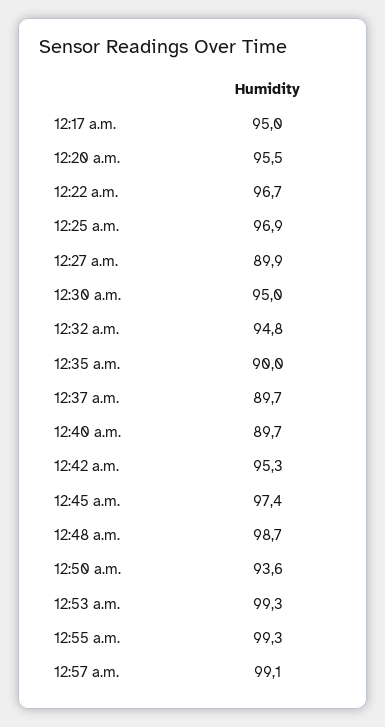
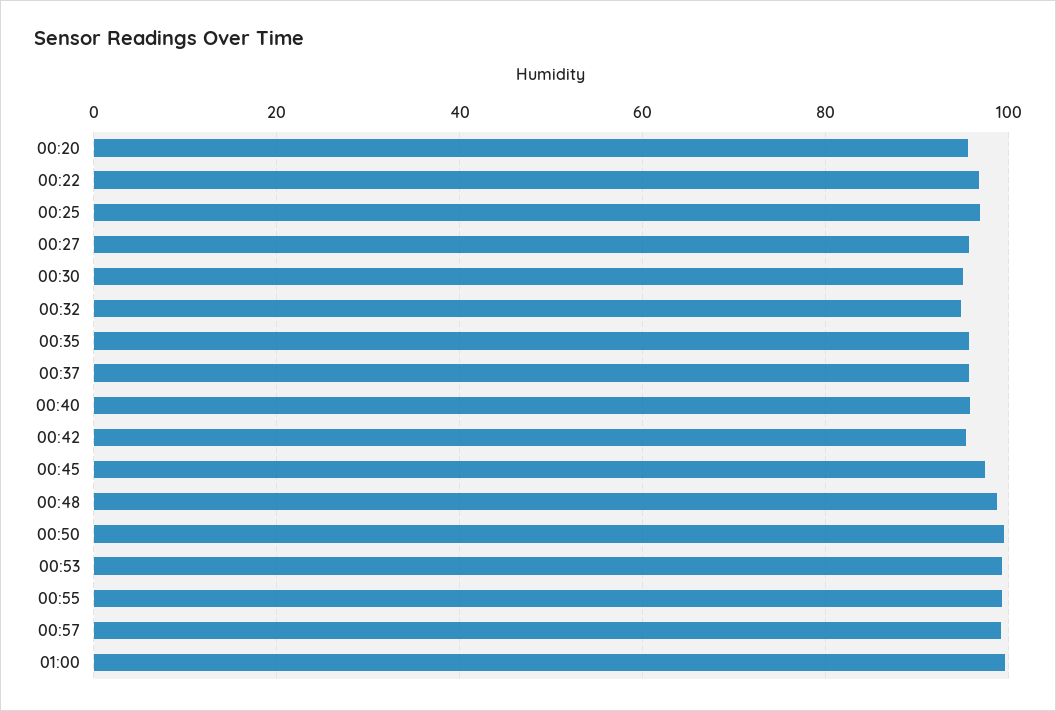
12:17 a.m.: 95 -> none
12:27 a.m.: 89.9 -> 96
12:35 a.m.: 90 -> 96
12:37 a.m.: 89.7 -> 96
12:40 a.m.: 89.7 -> 96
12:50 a.m.: 93.6 -> 100
01:00: none -> 100

